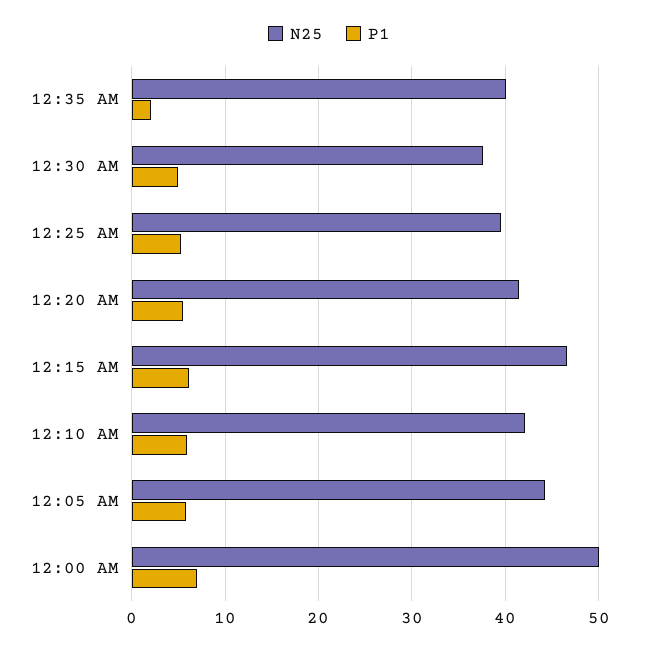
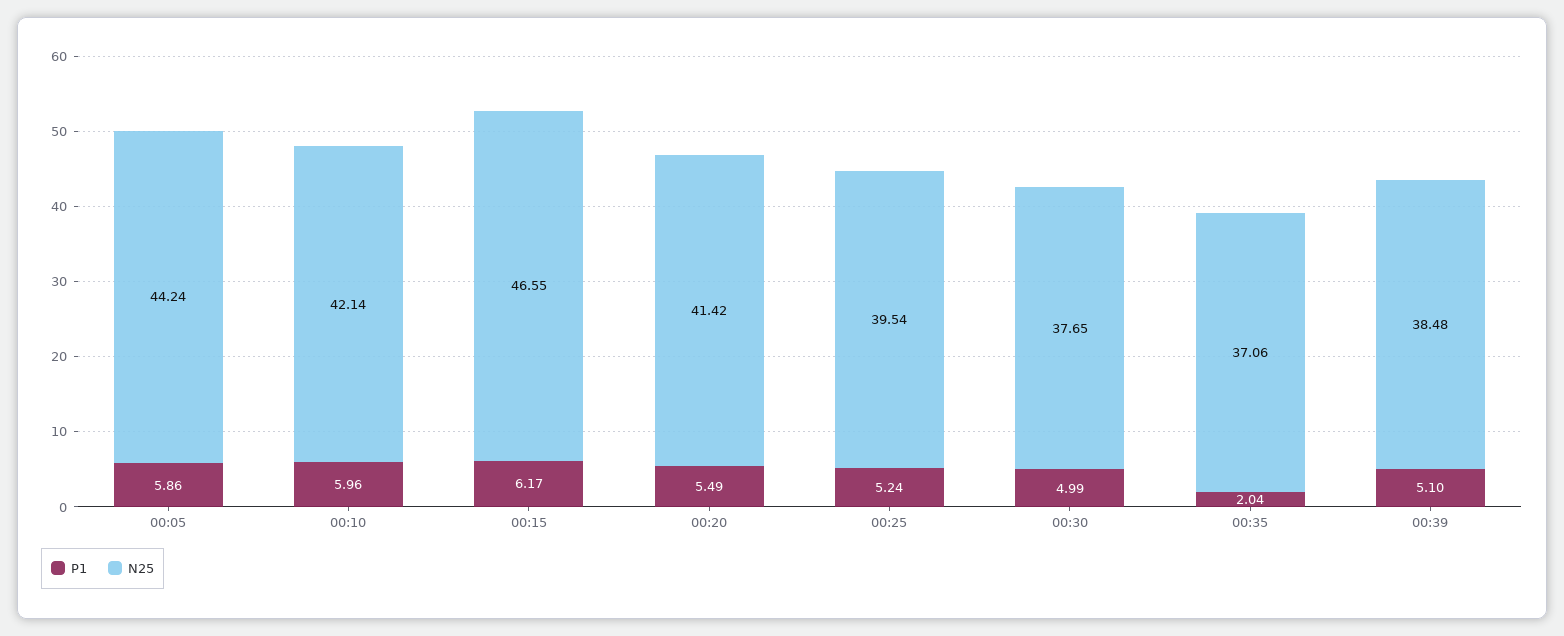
N25, 12:35 AM: 40 -> 37.06
N25, 12:00 AM: 50 -> none
P1, 12:00 AM: 7 -> none
P1, 00:39: none -> 5.1
N25, 00:39: none -> 38.48

